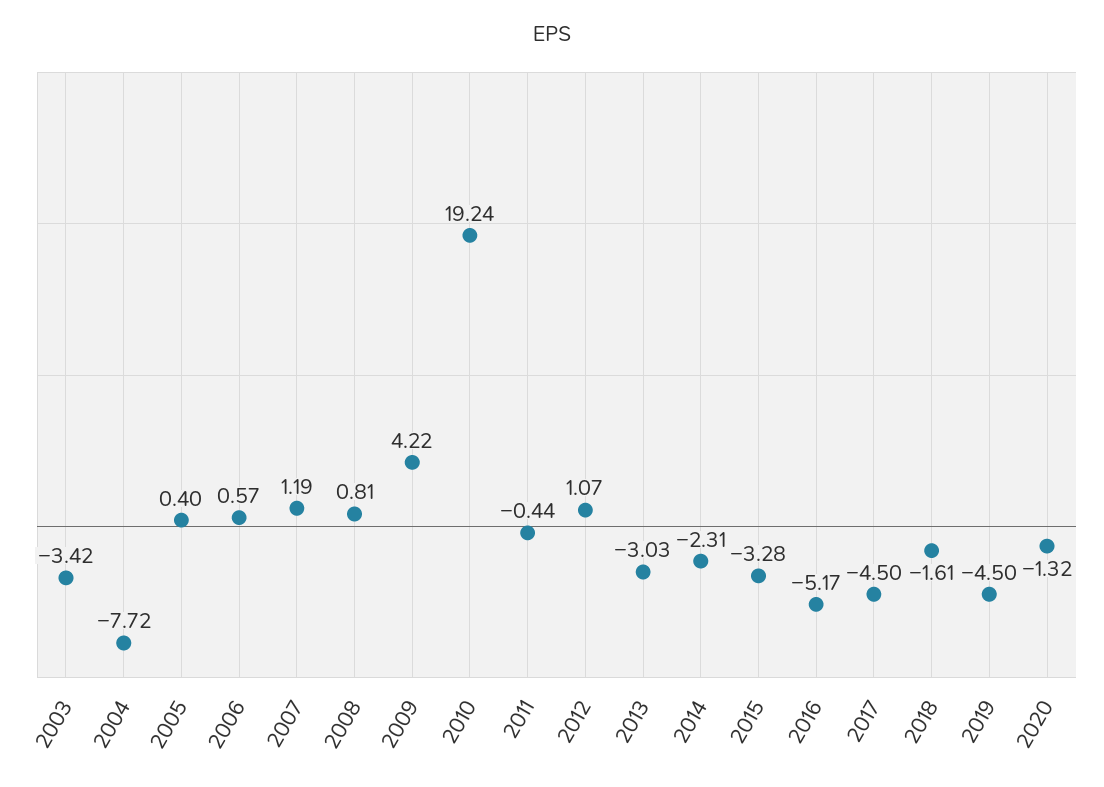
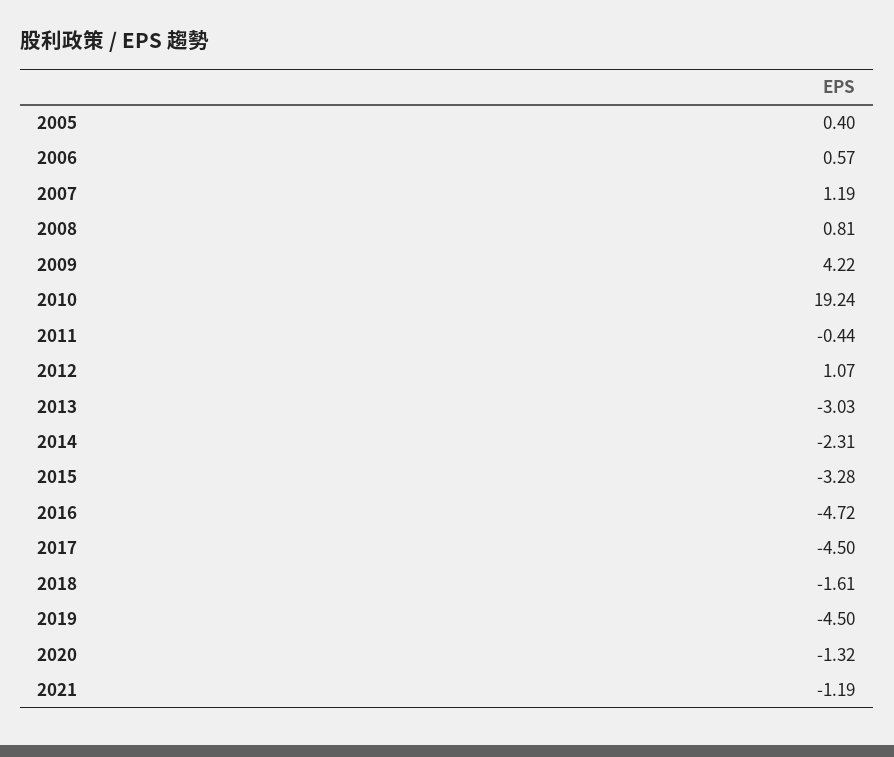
2003: -3.42 -> none
2004: -7.72 -> none
2016: -5.17 -> -4.72
2021: none -> -1.19

